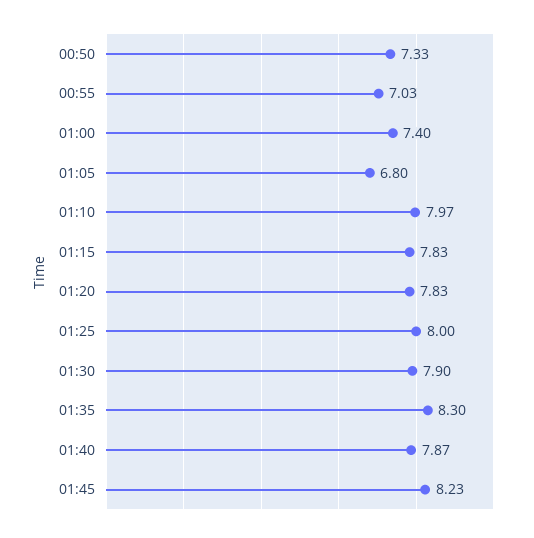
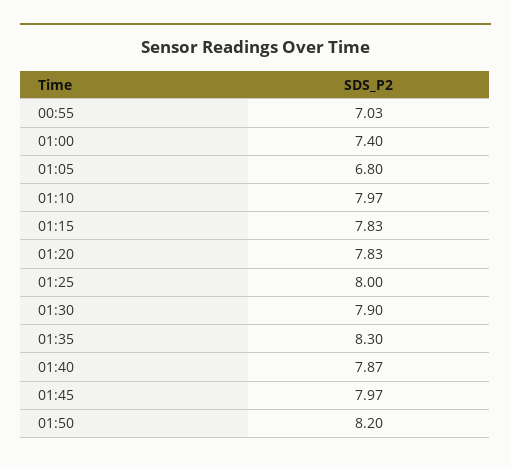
00:50: 7.33 -> none
01:45: 8.23 -> 7.97
01:50: none -> 8.2

